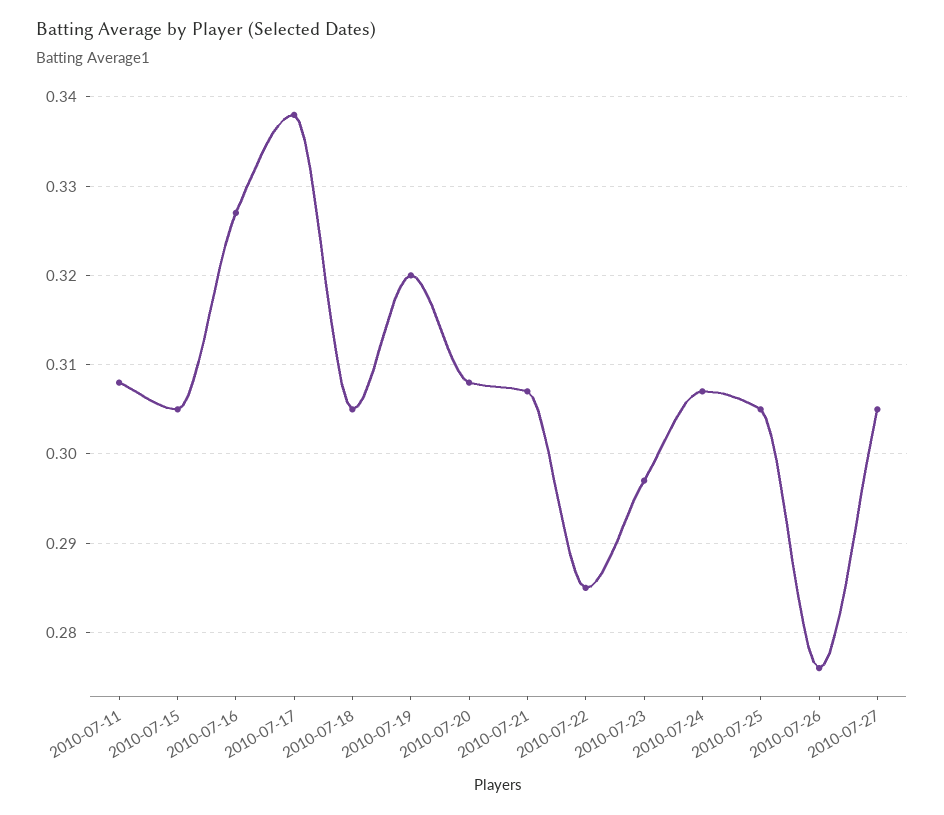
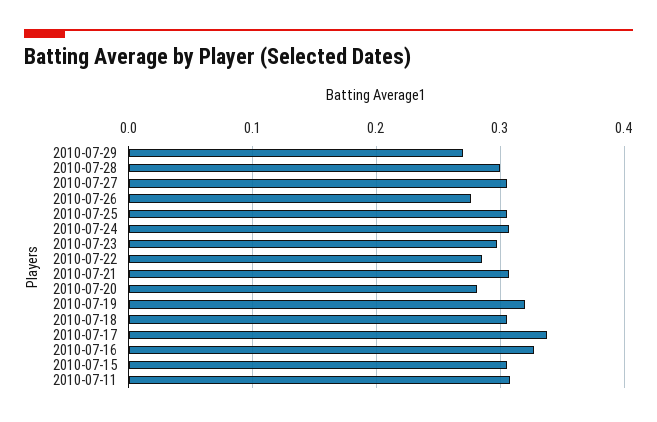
2010-07-20: 0.308 -> 0.28
2010-07-29: none -> 0.27
2010-07-28: none -> 0.3

